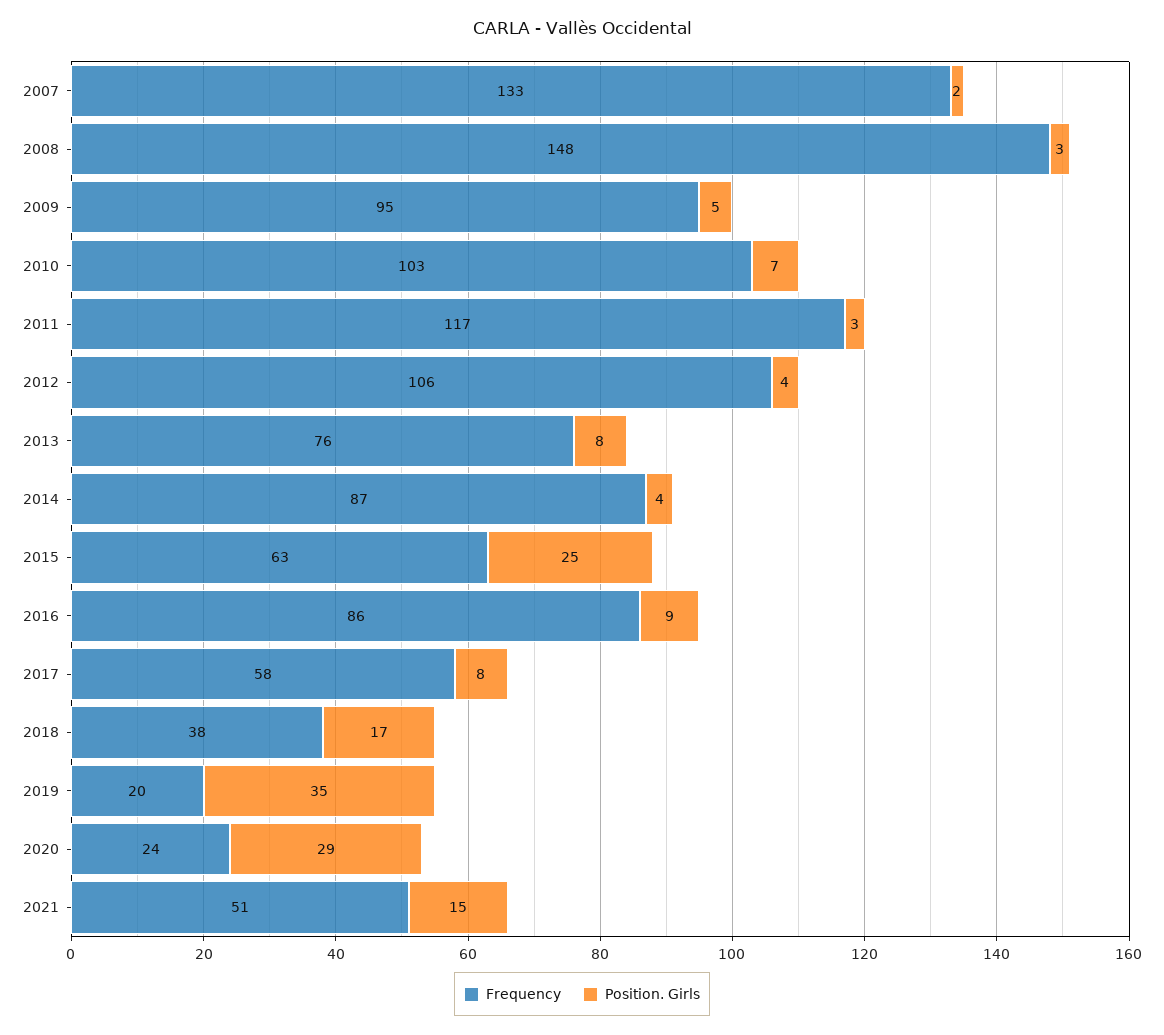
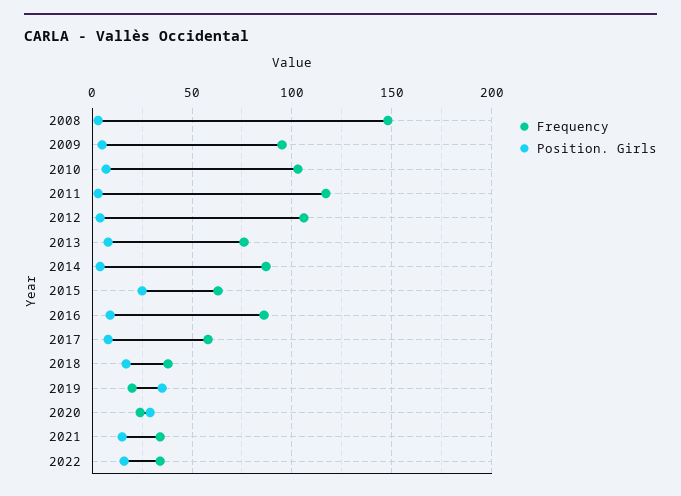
Frequency, 2007: 133 -> none
Position. Girls, 2007: 2 -> none
Frequency, 2021: 51 -> 35
Frequency, 2022: none -> 35
Position. Girls, 2022: none -> 15

